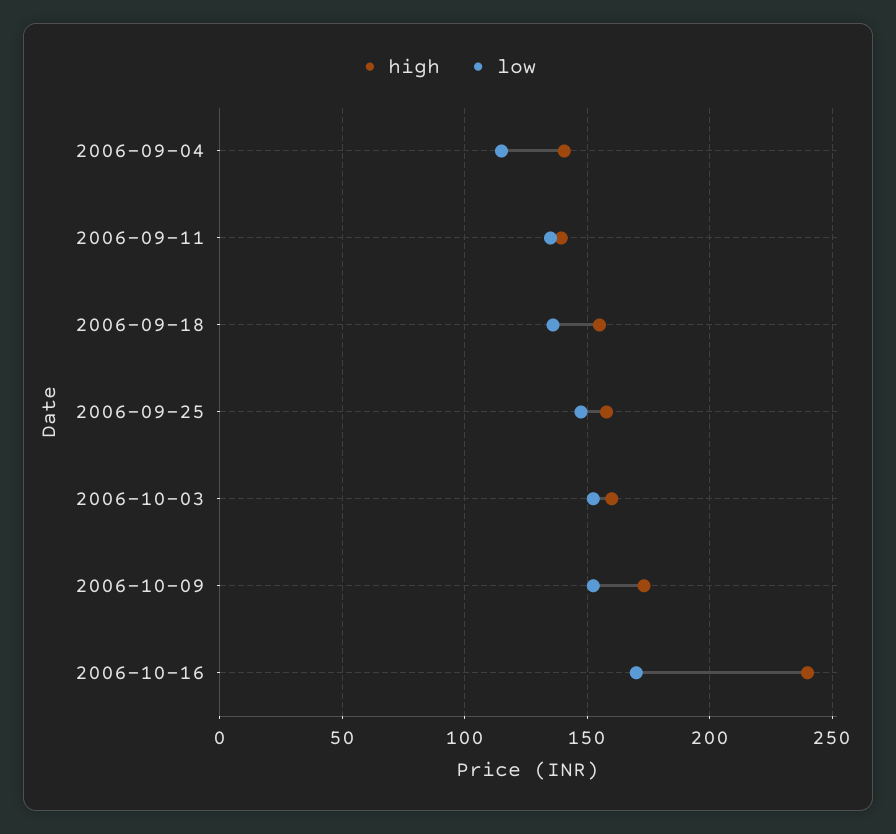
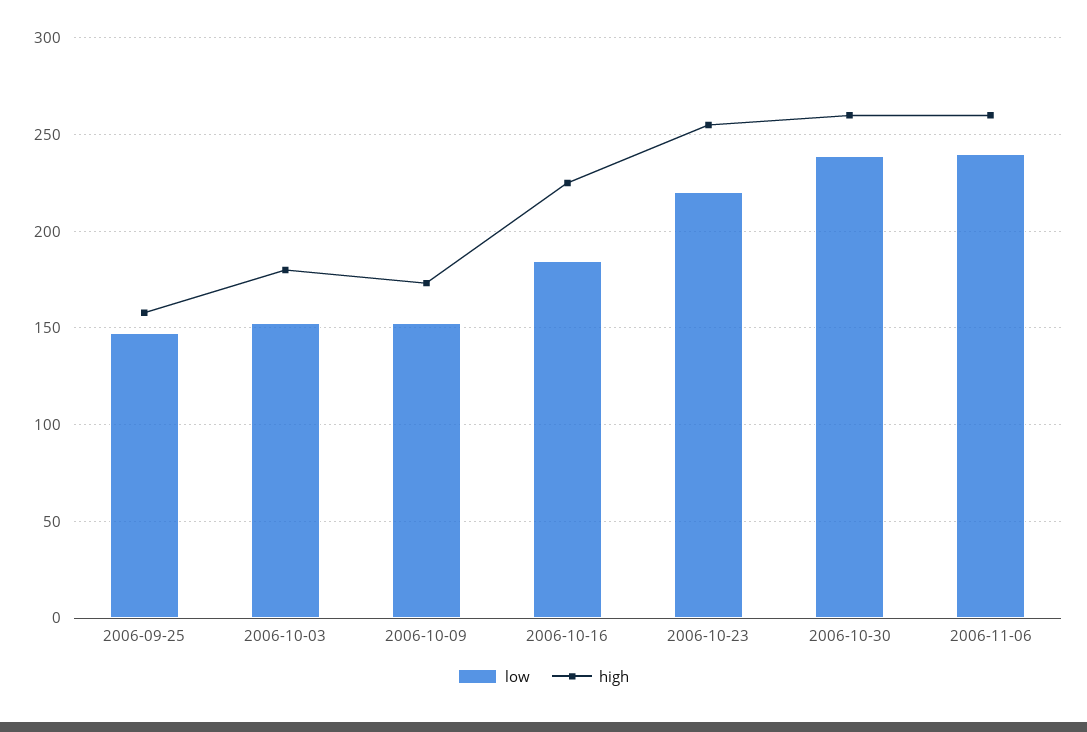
high, 2006-09-04: 140 -> none
low, 2006-09-04: 115 -> none
high, 2006-09-11: 140 -> none
low, 2006-09-11: 135 -> none
high, 2006-09-18: 155 -> none
low, 2006-09-18: 135 -> none
high, 2006-10-03: 160 -> 180
high, 2006-10-16: 240 -> 225
low, 2006-10-16: 170 -> 185
low, 2006-10-23: none -> 220
high, 2006-10-23: none -> 255
low, 2006-10-30: none -> 240
high, 2006-10-30: none -> 260
low, 2006-11-06: none -> 240
high, 2006-11-06: none -> 260

